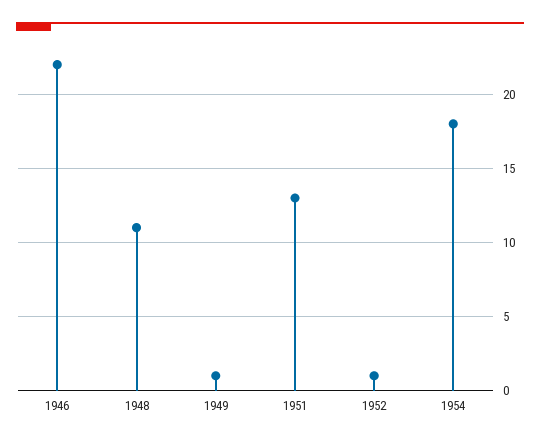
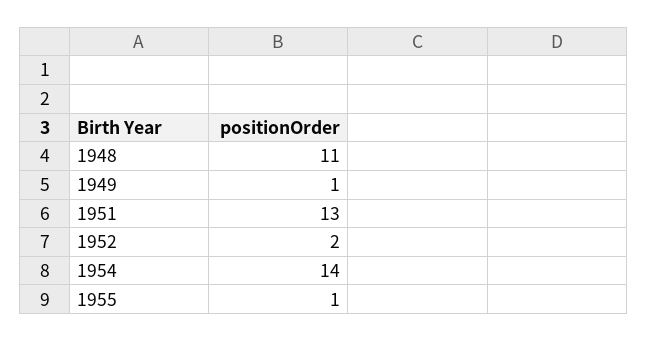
1946: 22 -> none
1952: 1 -> 2
1954: 18 -> 14
1955: none -> 1

